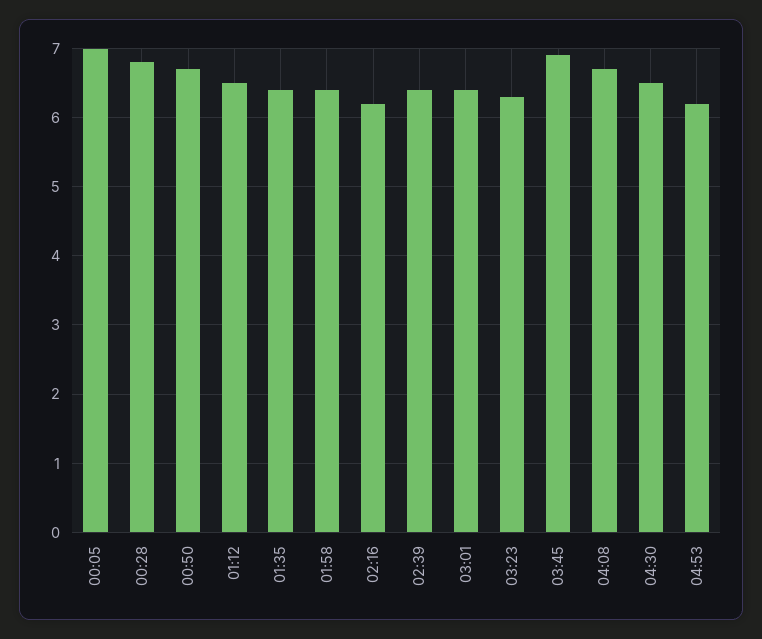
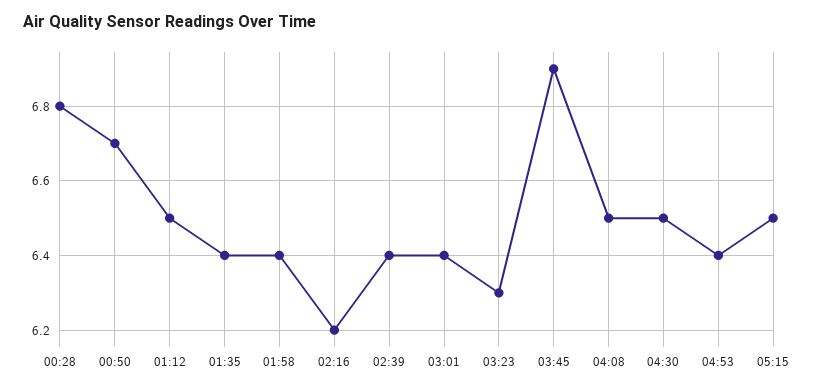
00:05: 7 -> none
04:08: 6.7 -> 6.5
04:53: 6.2 -> 6.4
05:15: none -> 6.5

